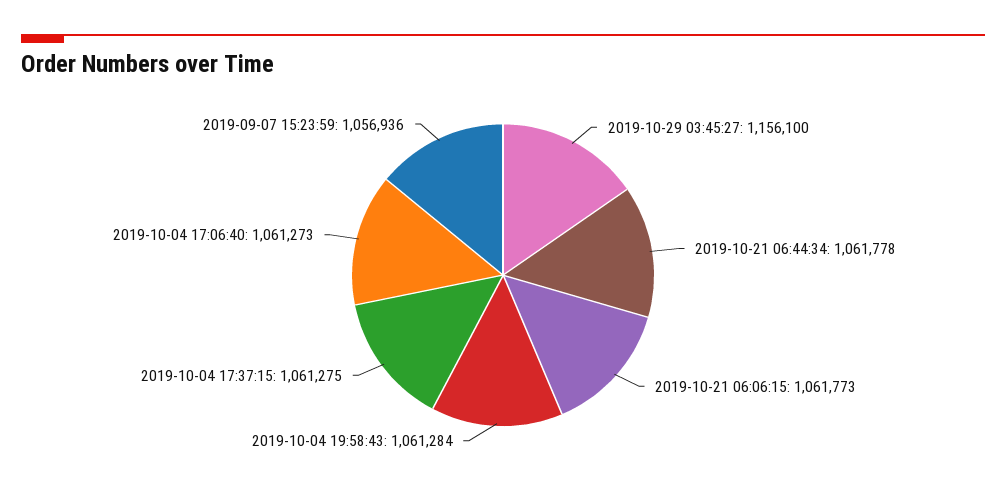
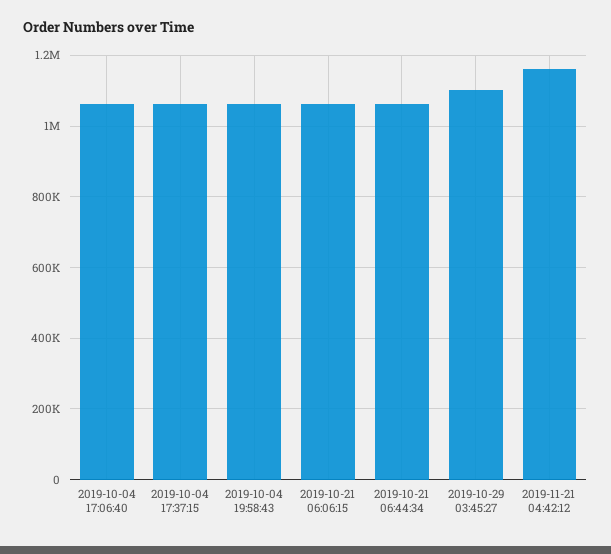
2019-10-29 03:45:27: 1156100 -> 1100000
2019-09-07 15:23:59: 1056936 -> none
2019-11-21 04:42:12: none -> 1160000

